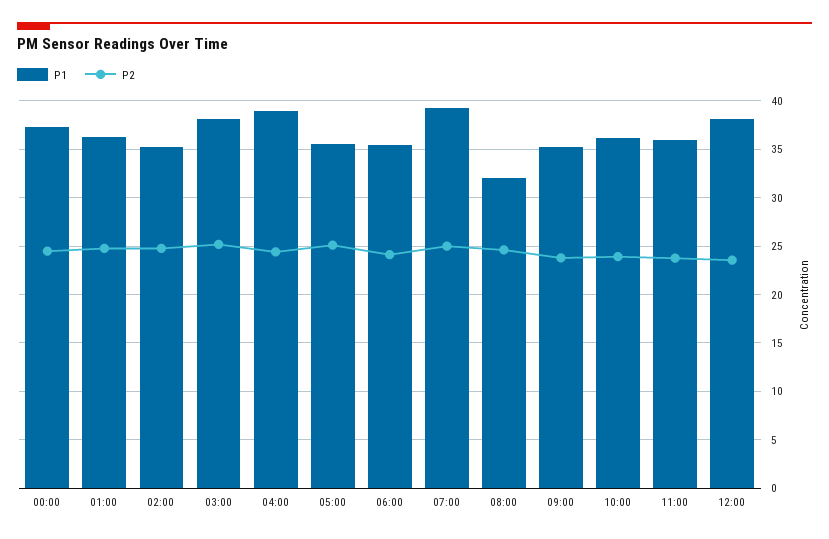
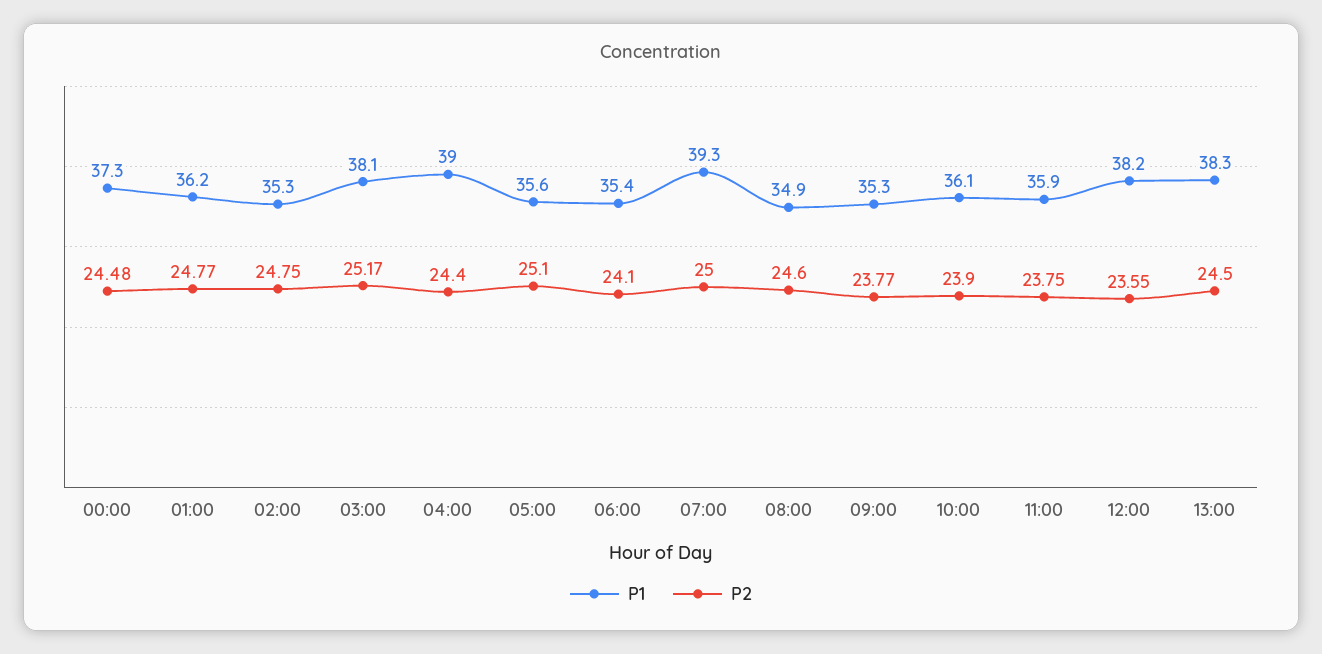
P1, 08:00: 32 -> 34.9
P1, 13:00: none -> 38.3
P2, 13:00: none -> 24.5

